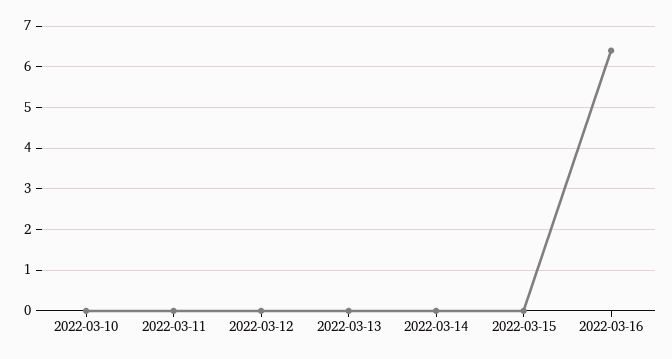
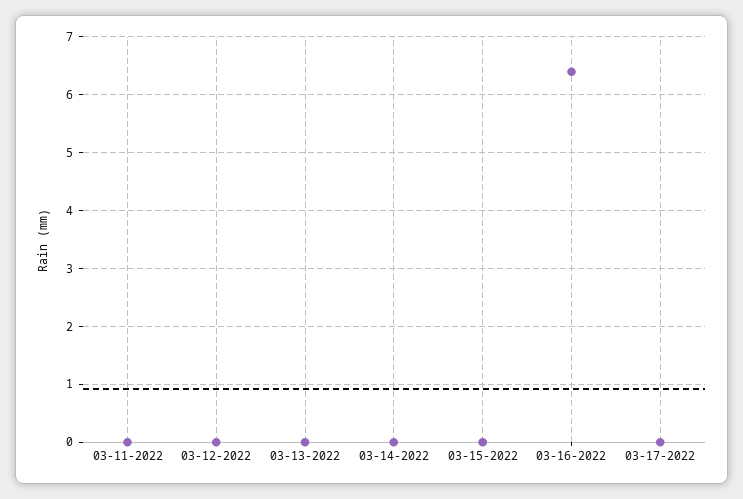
2022-03-10: 0 -> none
03-17-2022: none -> 0

